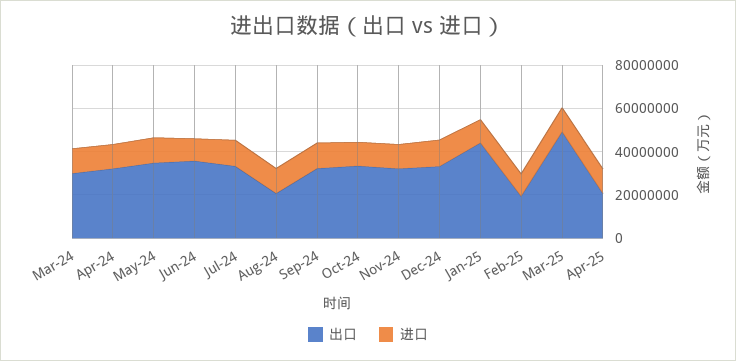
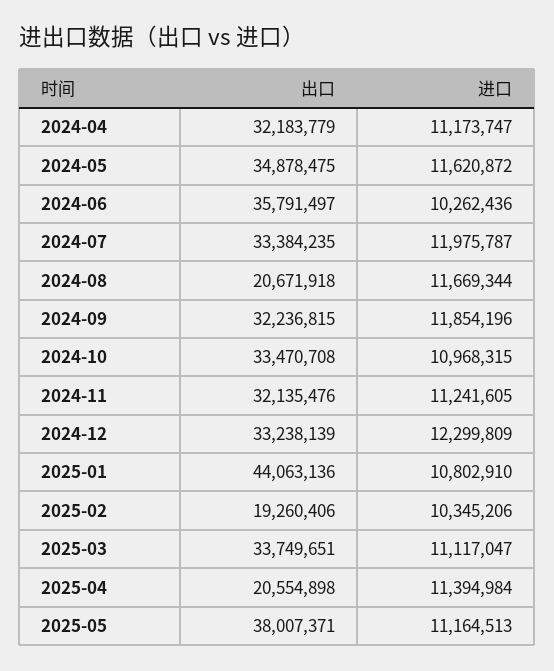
出口, Mar-24: 30000000 -> none
进口, Mar-24: 10000000 -> none
出口, Mar-25: 50000000 -> 33749651
出口, 2025-05: none -> 38007371
进口, 2025-05: none -> 11164513

